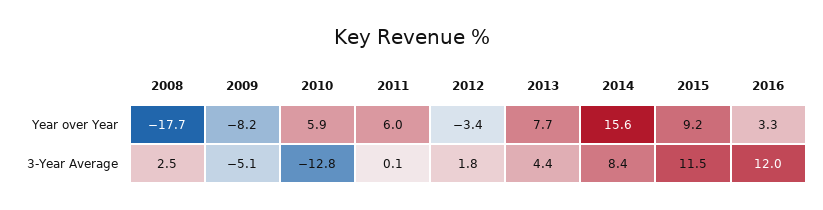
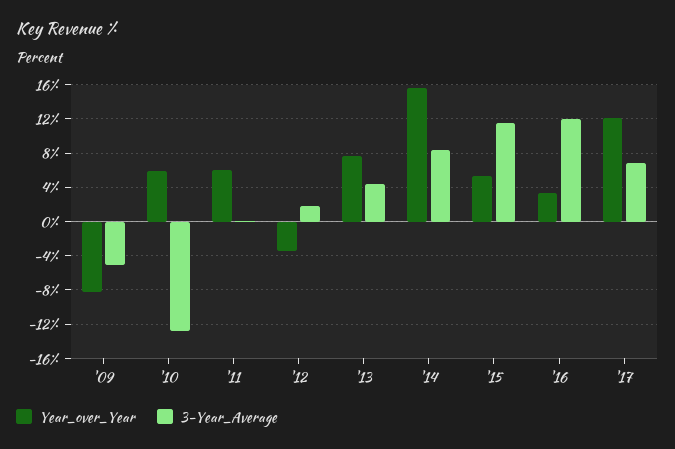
Year over Year, 2008: -17.7 -> none
Year over Year, 2015: 9.2 -> 5
3-Year Average, 2008: 2.5 -> none
Year over Year, '17: none -> 12
3-Year Average, '17: none -> 7

